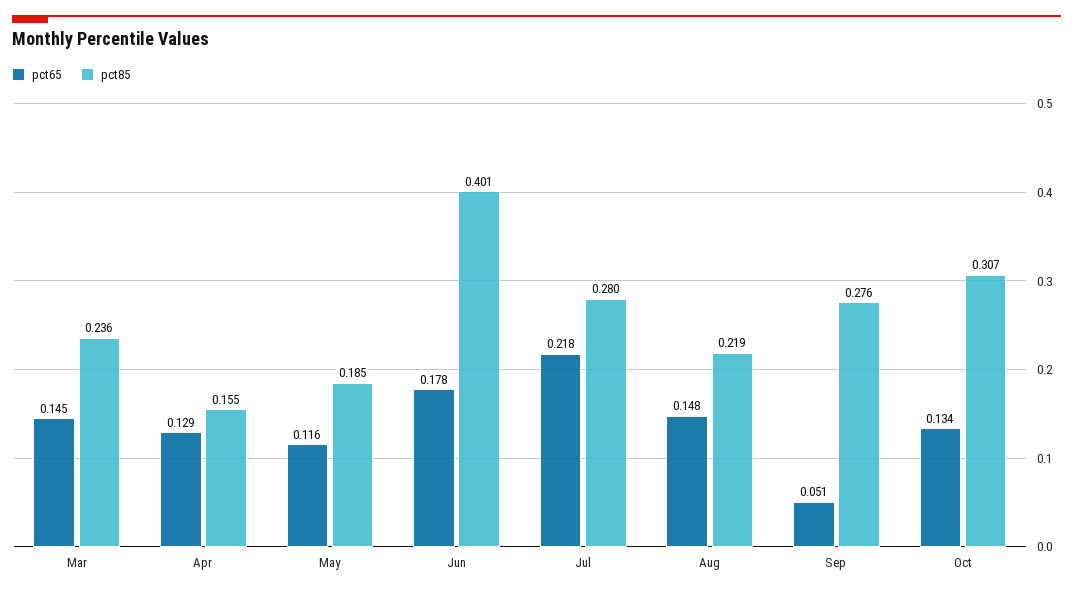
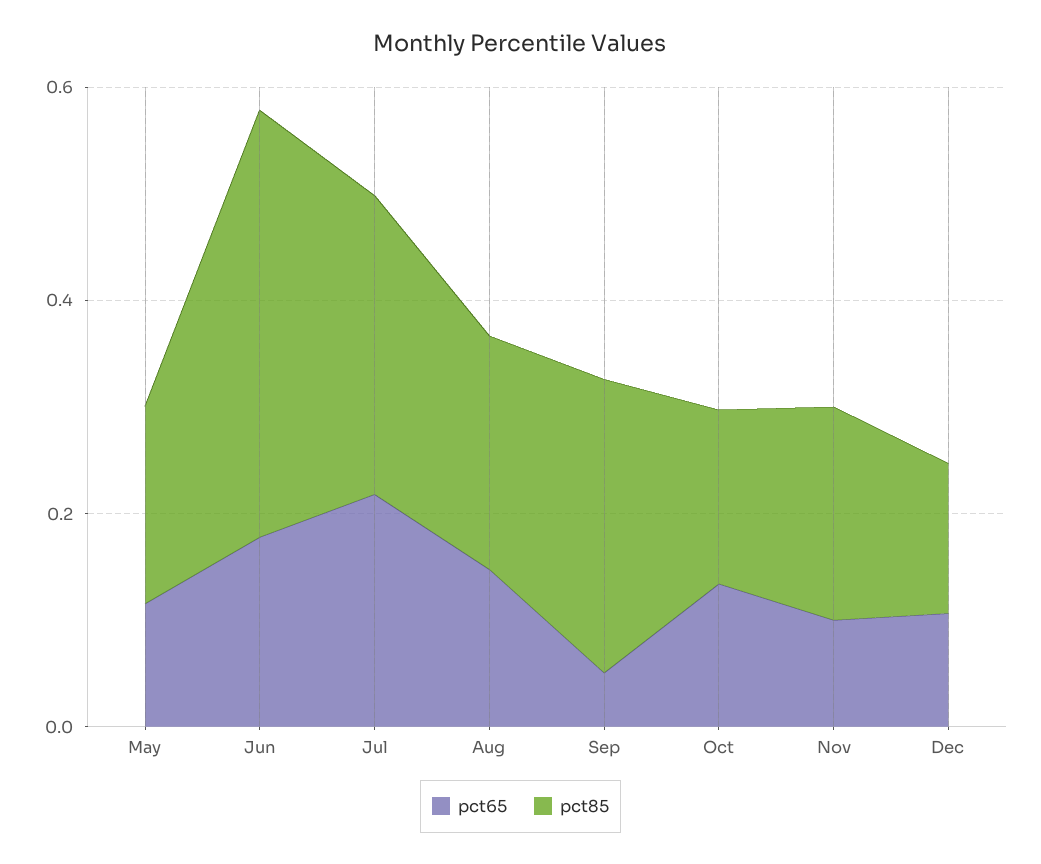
pct65, Mar: 0.145 -> none
pct85, Mar: 0.236 -> none
pct65, Apr: 0.129 -> none
pct85, Apr: 0.155 -> none
pct85, Oct: 0.307 -> 0.15
pct65, Nov: none -> 0.1
pct85, Nov: none -> 0.2
pct65, Dec: none -> 0.1
pct85, Dec: none -> 0.15

